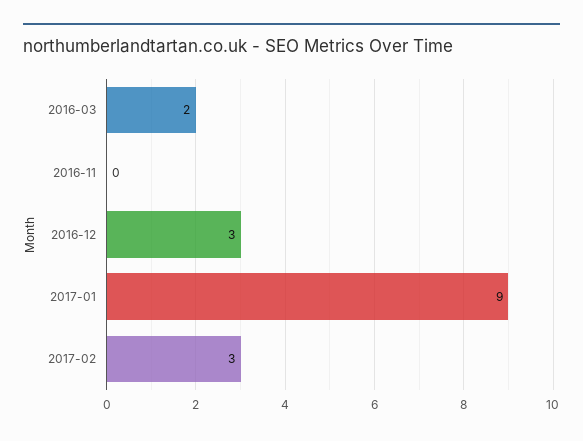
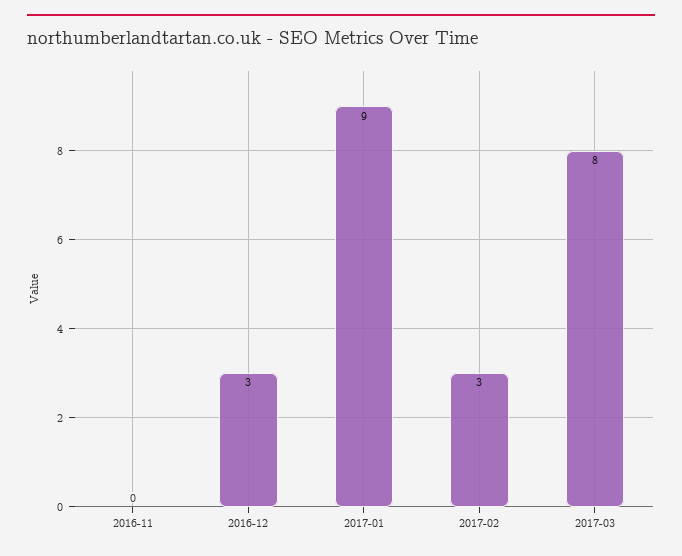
2016-03: 2 -> none
2017-03: none -> 8

